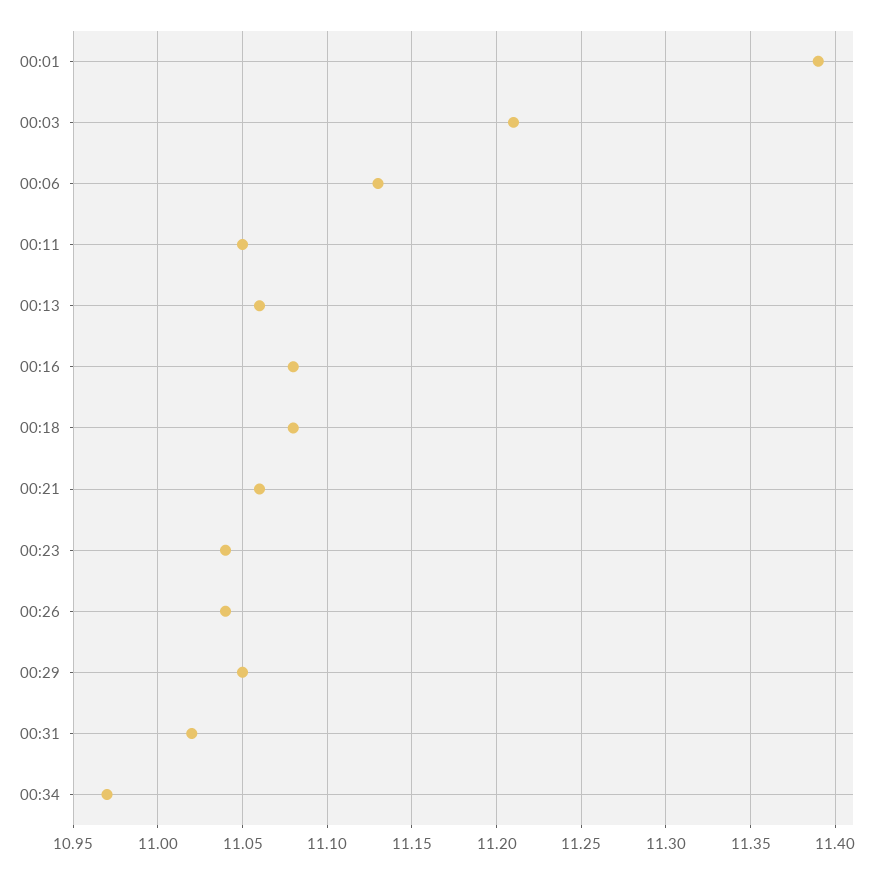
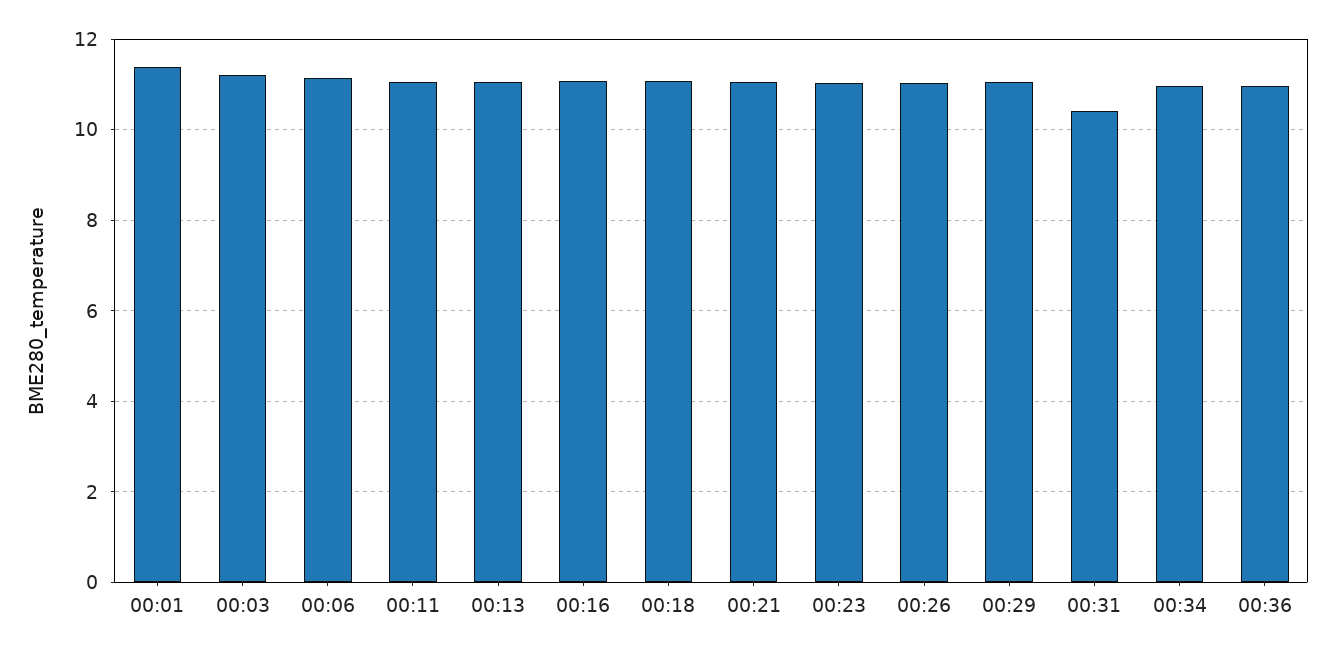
00:31: 11.02 -> 10.4
00:36: none -> 11

